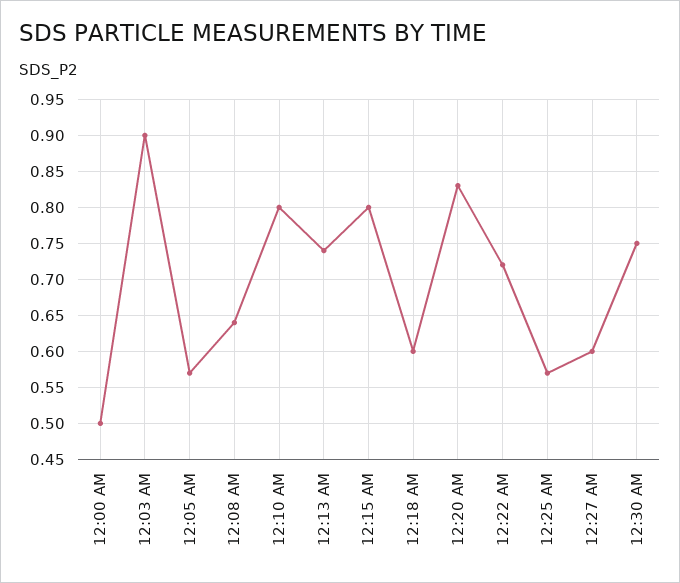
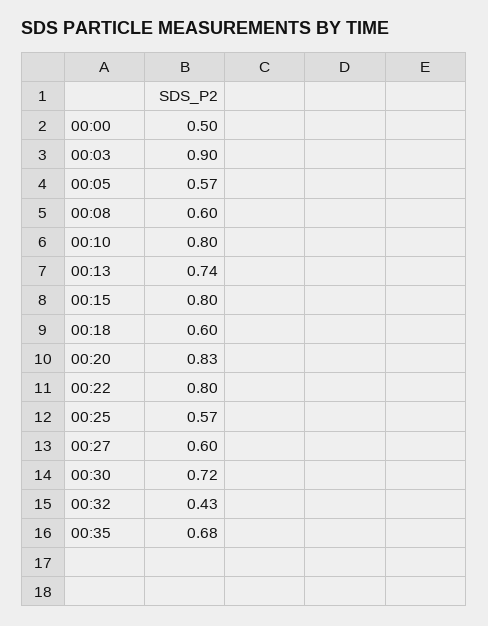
12:08 AM: 0.64 -> 0.6
12:22 AM: 0.72 -> 0.8
12:30 AM: 0.75 -> 0.72
00:32: none -> 0.43
00:35: none -> 0.68

